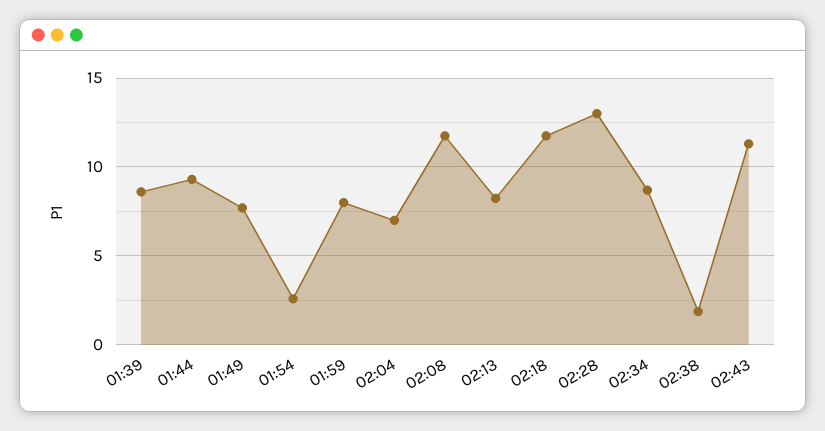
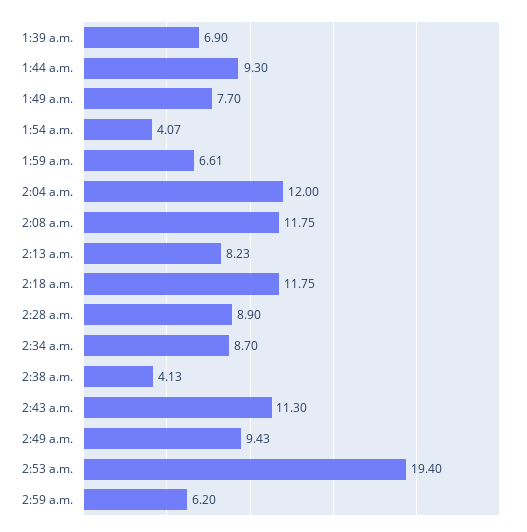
01:39: 8.5 -> 6.9
01:54: 2.5 -> 4.07
01:59: 8 -> 6.61
02:04: 7 -> 12
02:28: 13 -> 8.9
02:38: 2 -> 4.13
2:49 a.m.: none -> 9.43
2:53 a.m.: none -> 19.4
2:59 a.m.: none -> 6.2

